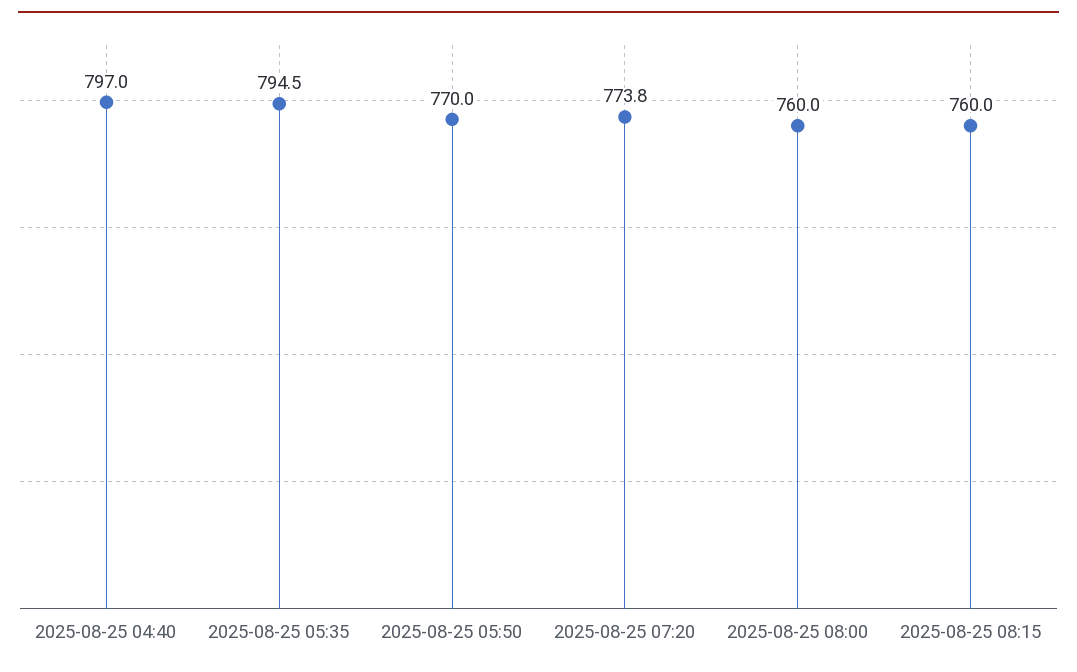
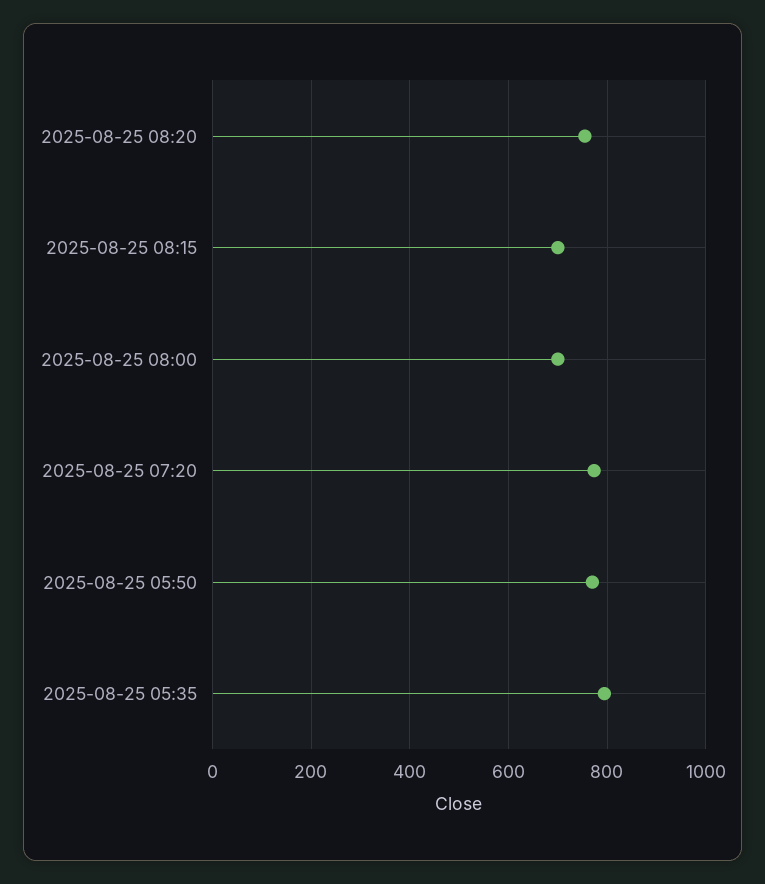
2025-08-25 04:40: 797 -> none
2025-08-25 08:00: 760 -> 700
2025-08-25 08:15: 760 -> 700
2025-08-25 08:20: none -> 760

